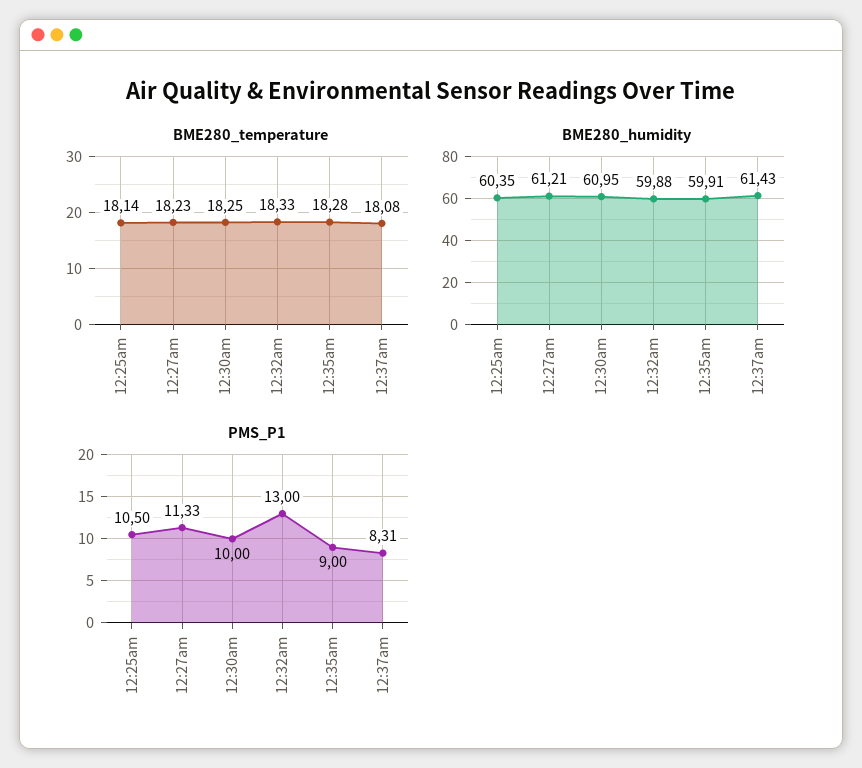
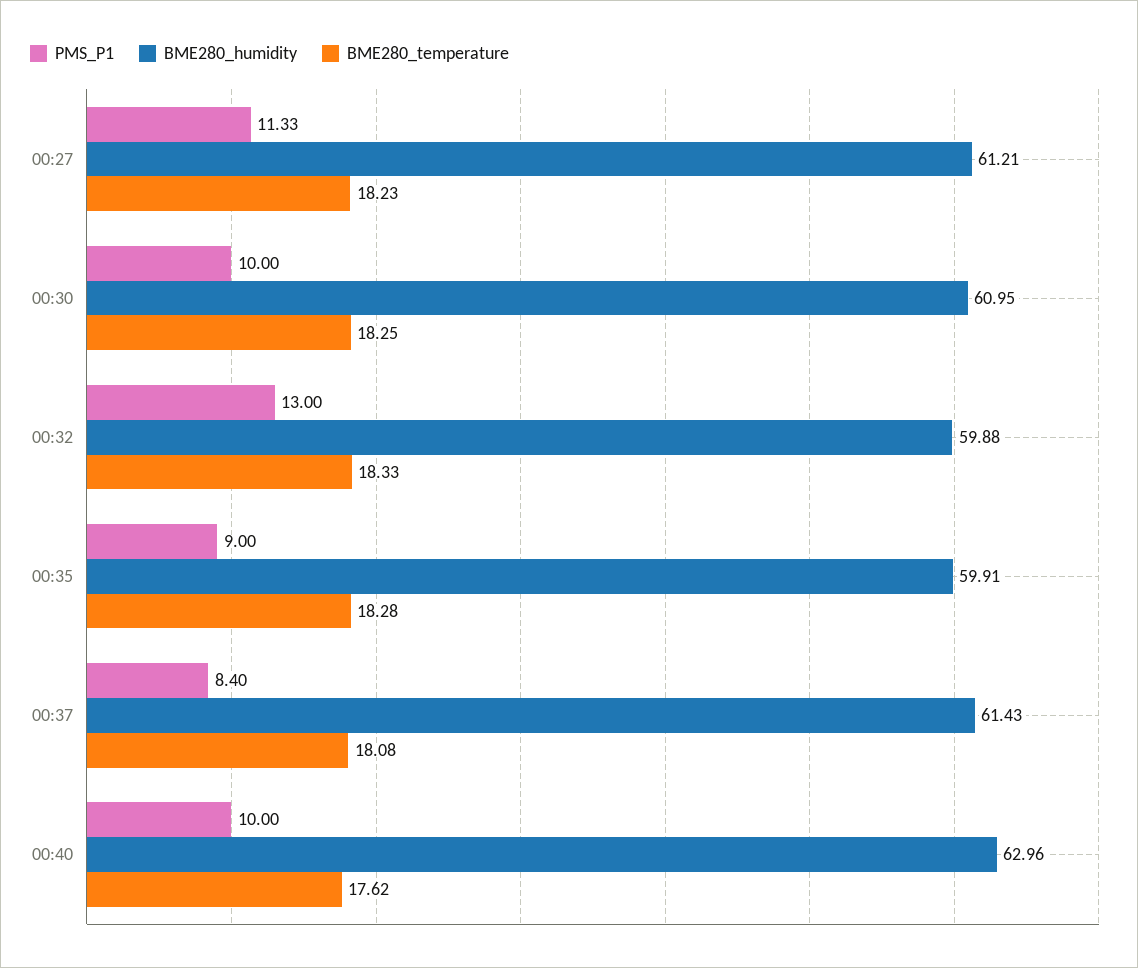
BME280_temperature, 12:25am: 18.14 -> none
BME280_humidity, 12:25am: 60.35 -> none
PMS_P1, 12:25am: 10.5 -> none
PMS_P1, 12:37am: 8.31 -> 8.4
PMS_P1, 00:40: none -> 10
BME280_humidity, 00:40: none -> 62.96
BME280_temperature, 00:40: none -> 17.62

